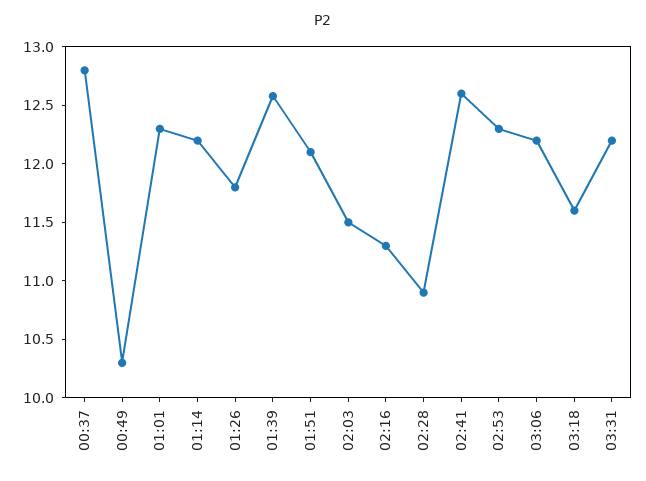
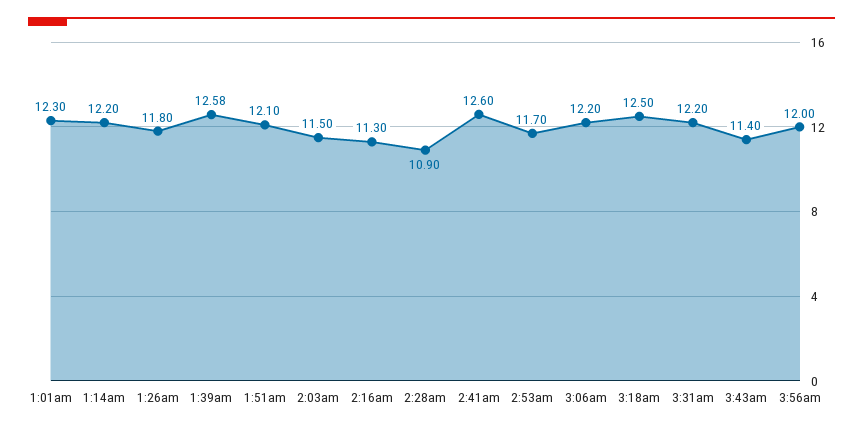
00:37: 12.8 -> none
00:49: 10.3 -> none
02:53: 12.3 -> 11.7
03:18: 11.6 -> 12.5
3:43am: none -> 11.4
3:56am: none -> 12

